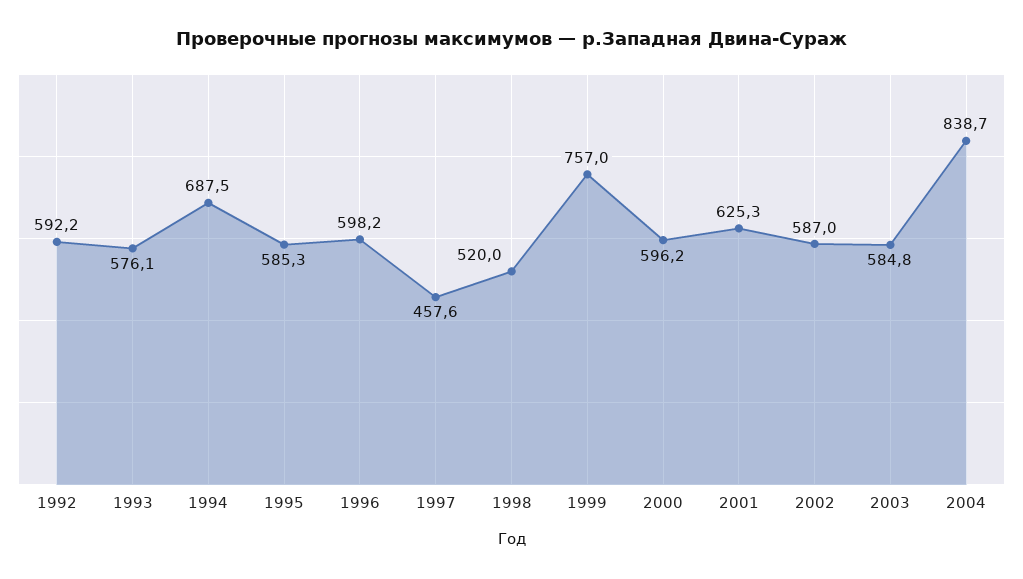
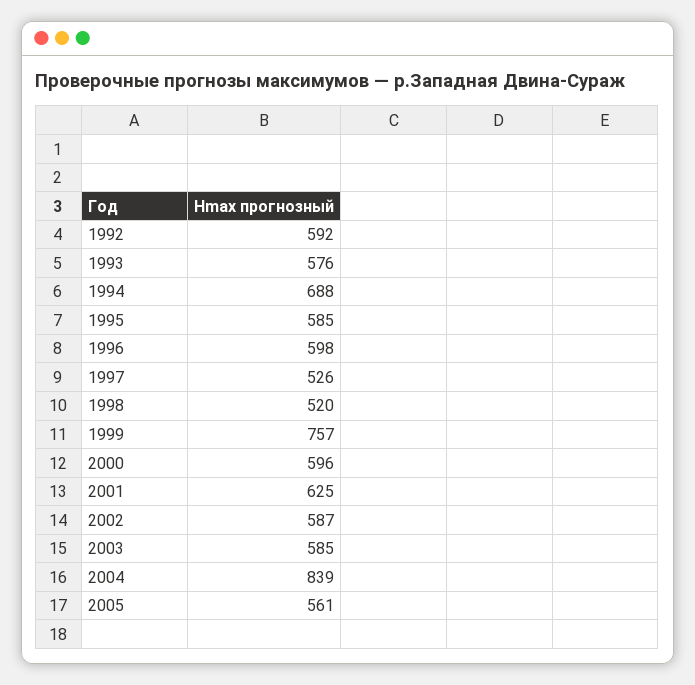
1997: 457.6 -> 526
2005: none -> 561

